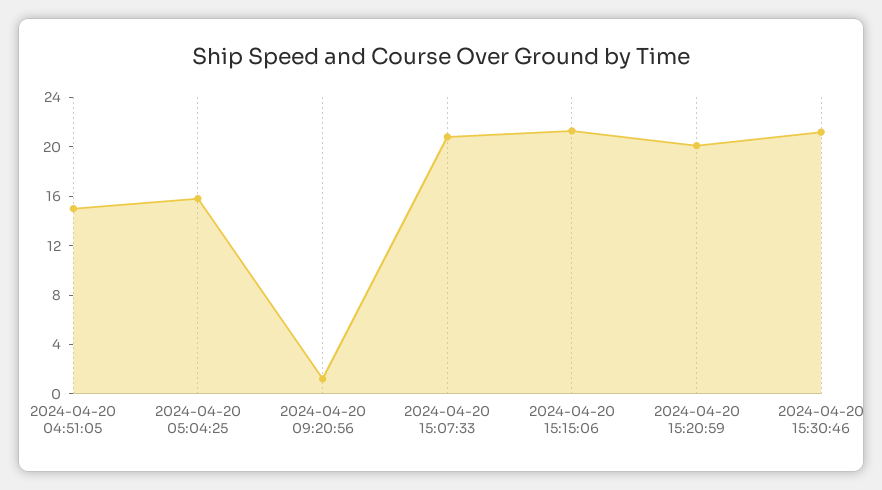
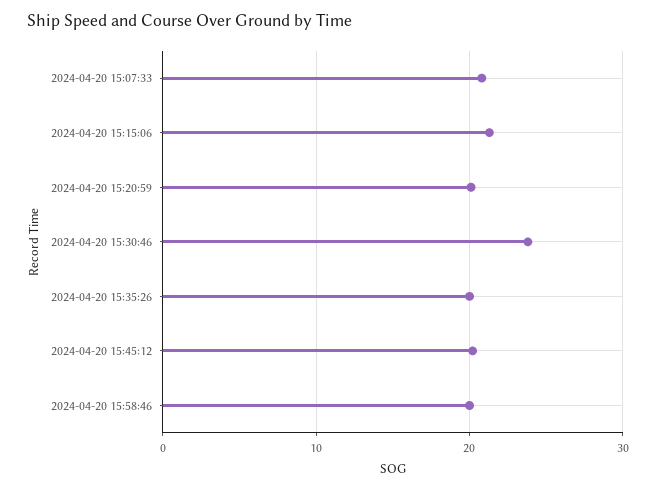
2024-04-20 04:51:05: 15 -> none
2024-04-20 05:04:25: 16 -> none
2024-04-20 09:20:56: 1 -> none
2024-04-20 15:30:46: 21 -> 24
2024-04-20 15:35:26: none -> 20
2024-04-20 15:45:12: none -> 20
2024-04-20 15:58:46: none -> 20

